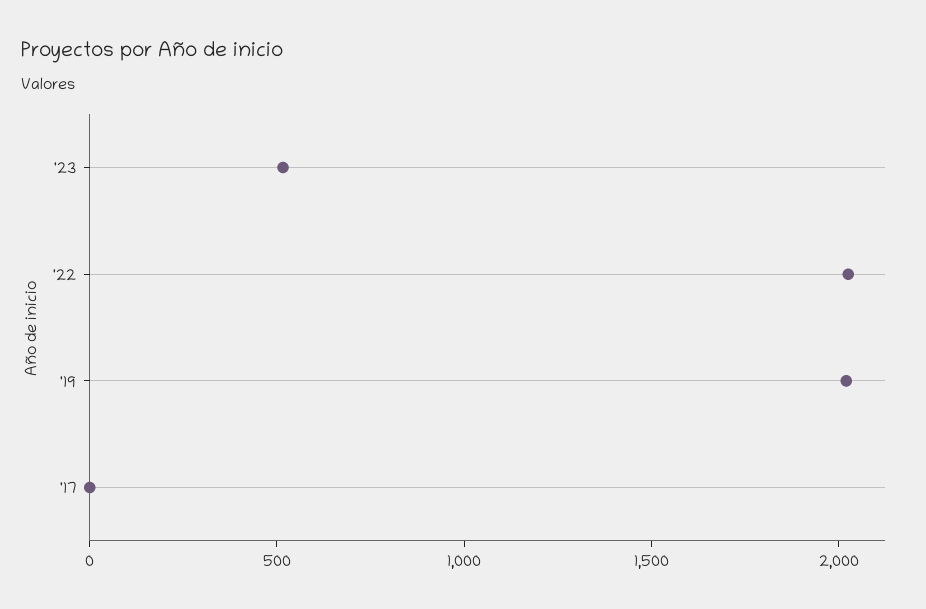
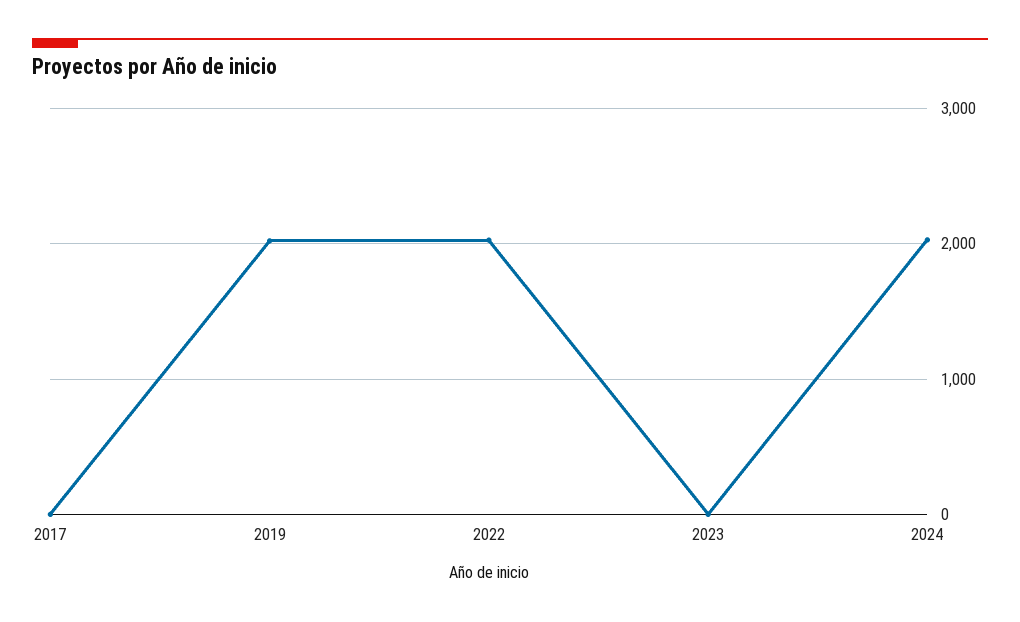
'23: 500 -> 0
2024: none -> 2000

